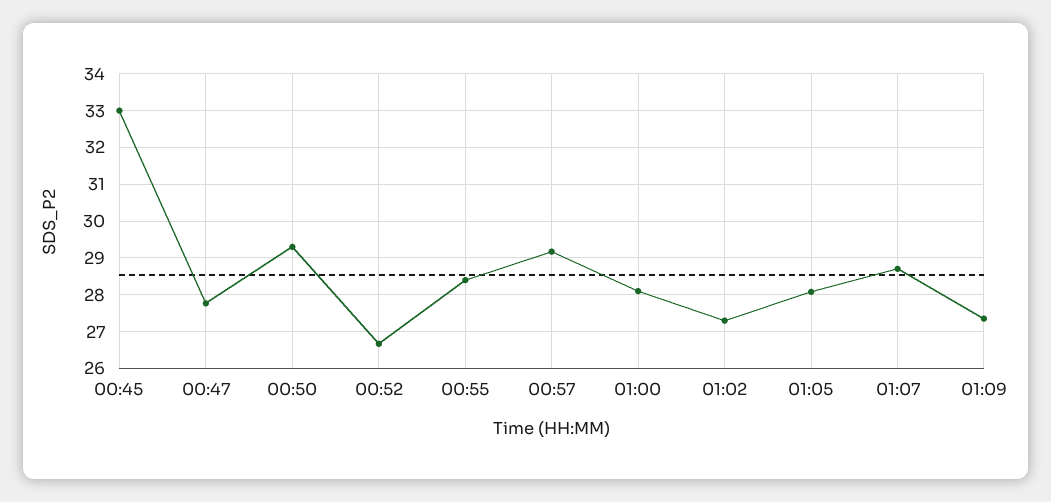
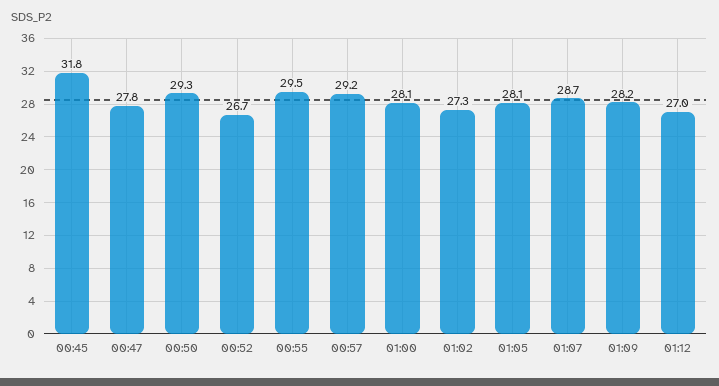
00:45: 33 -> 31.8
00:55: 28.4 -> 29.5
01:09: 27.4 -> 28.2
01:12: none -> 27

